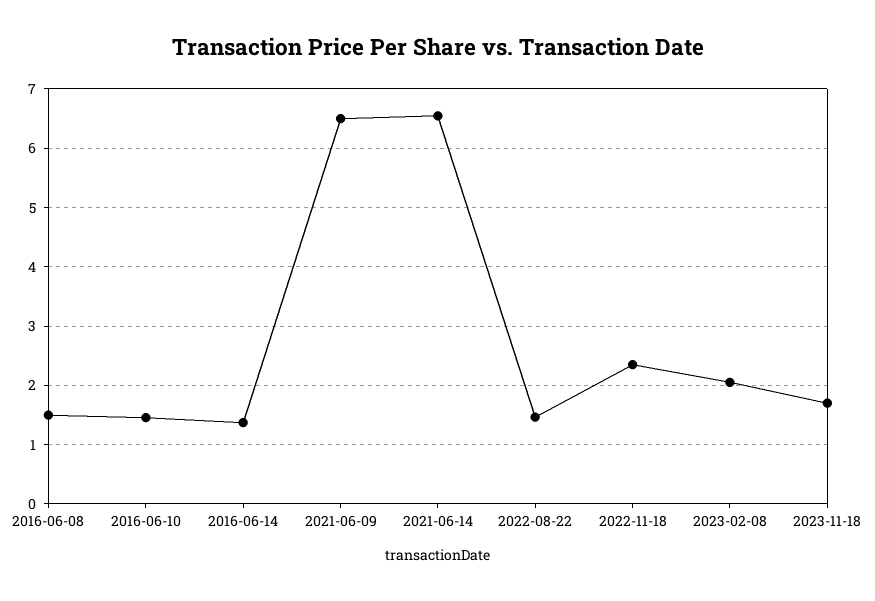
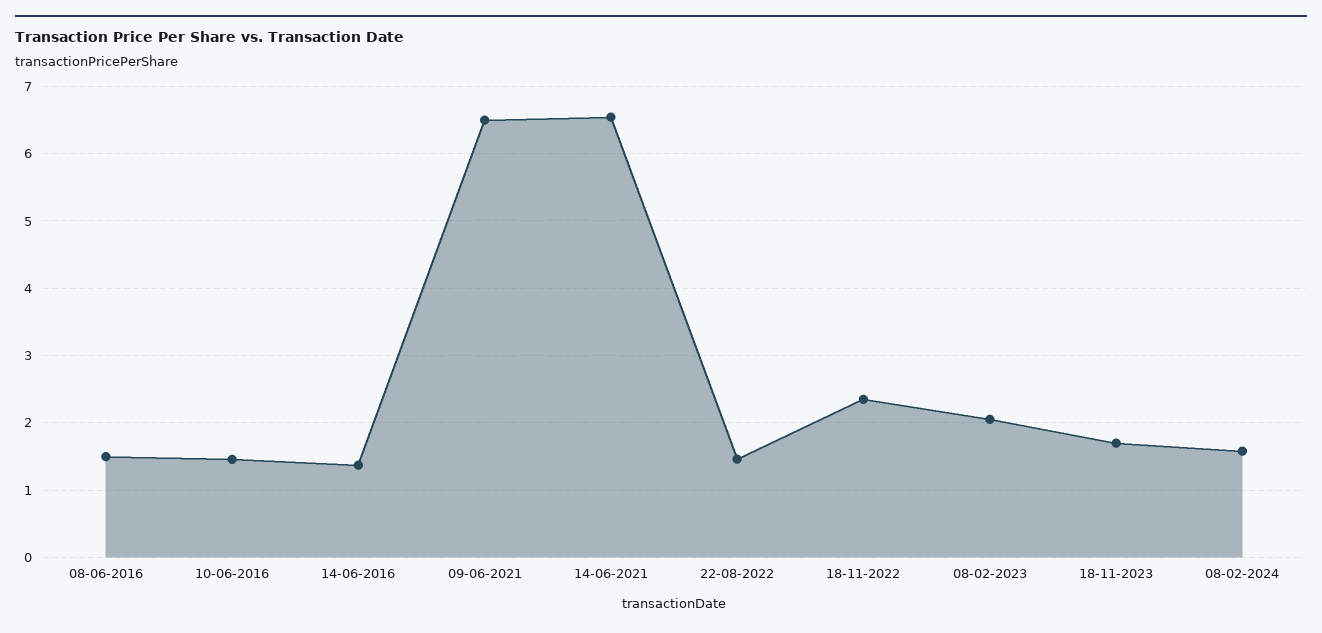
08-02-2024: none -> 1.6

